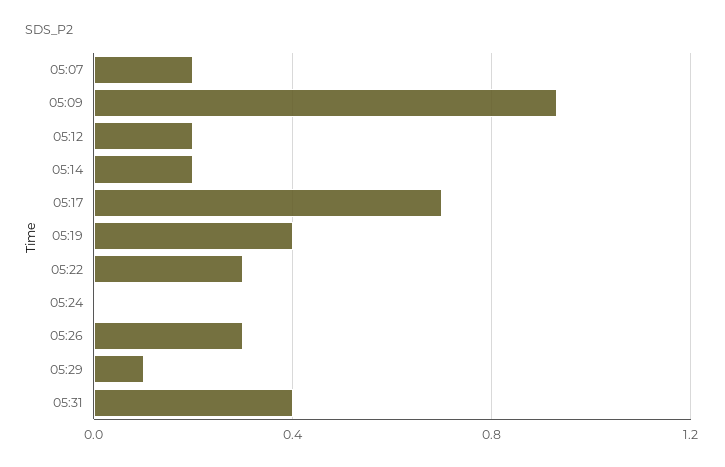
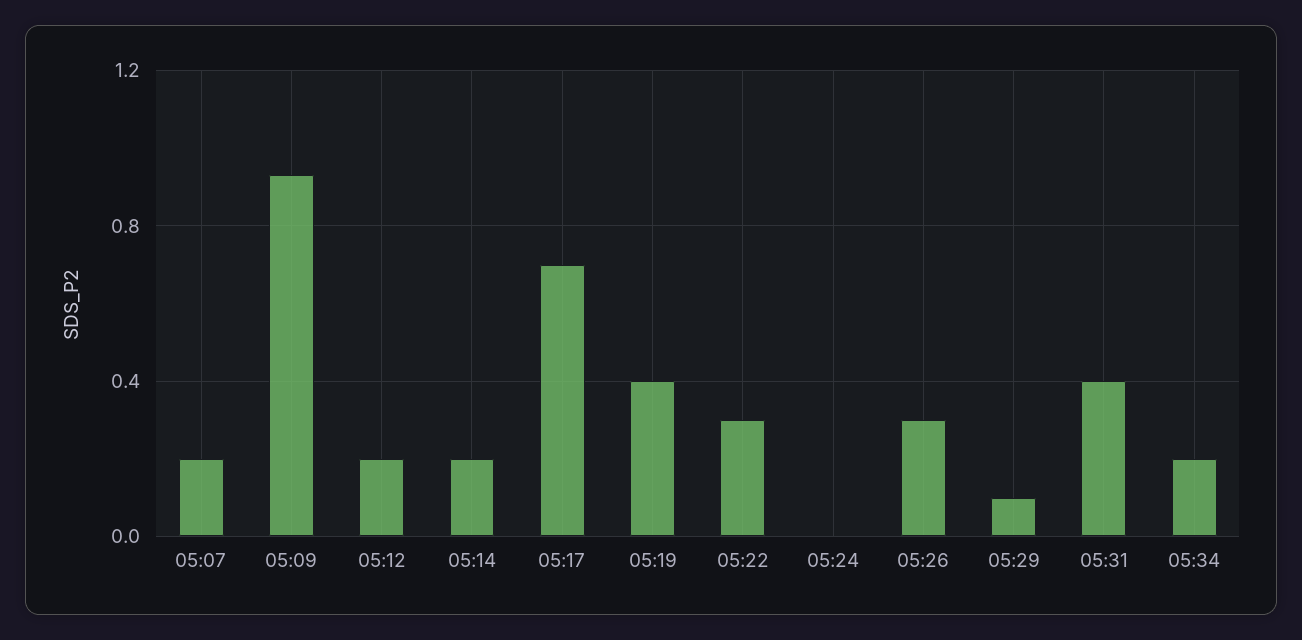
05:34: none -> 0.2

